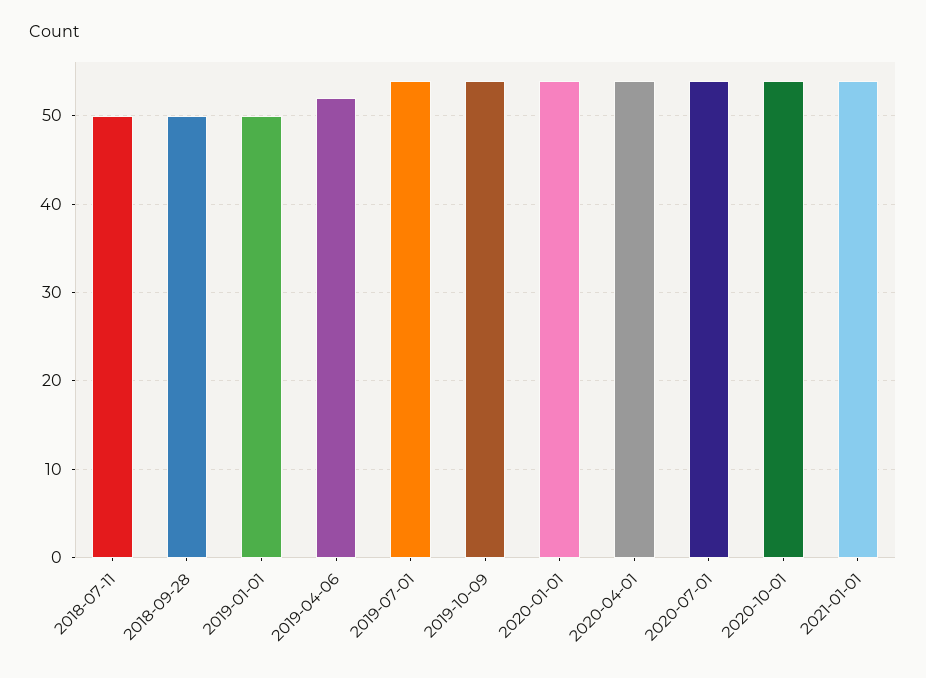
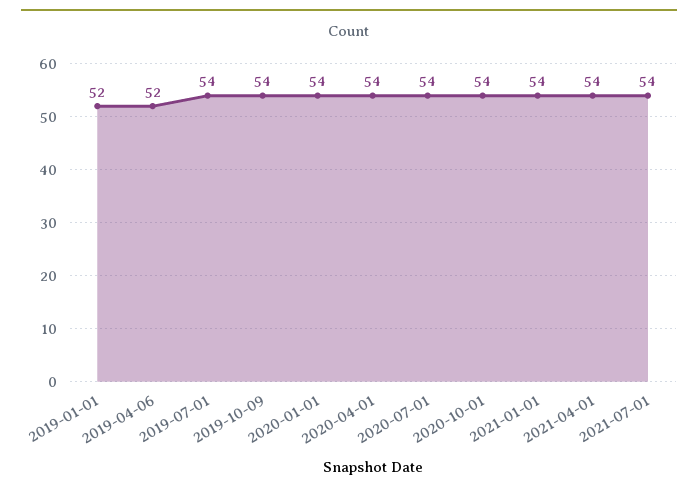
2018-07-11: 50 -> none
2018-09-28: 50 -> none
2019-01-01: 50 -> 52
2021-04-01: none -> 54
2021-07-01: none -> 54

